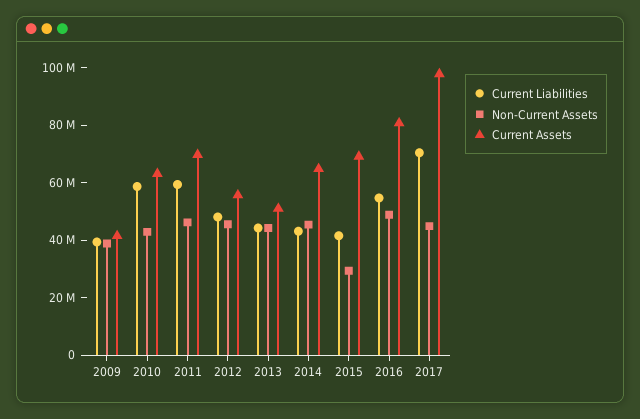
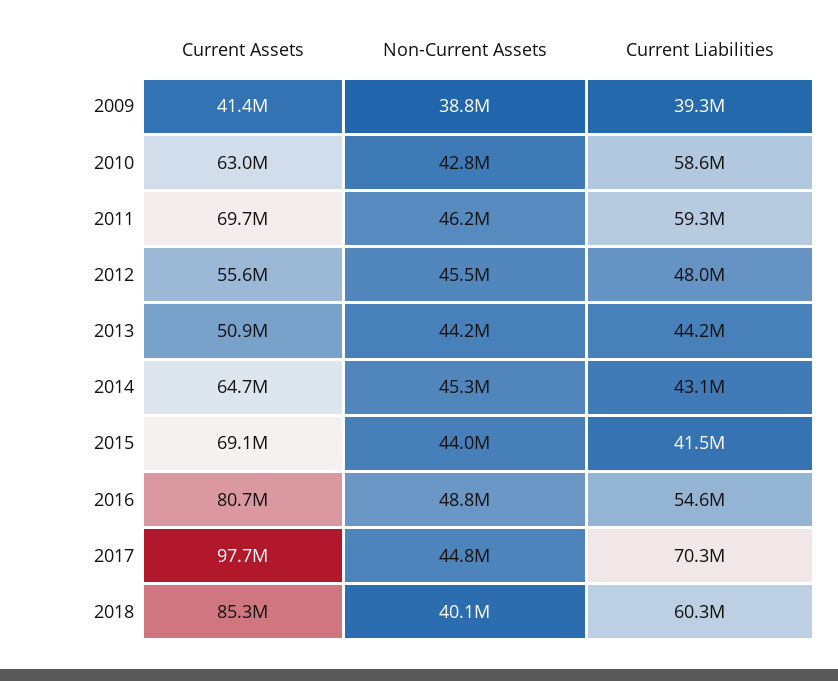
Non-Current Assets, 2015: 30000000 -> 44000000
Current Assets, 2018: none -> 85300000
Non-Current Assets, 2018: none -> 40100000
Current Liabilities, 2018: none -> 60300000

